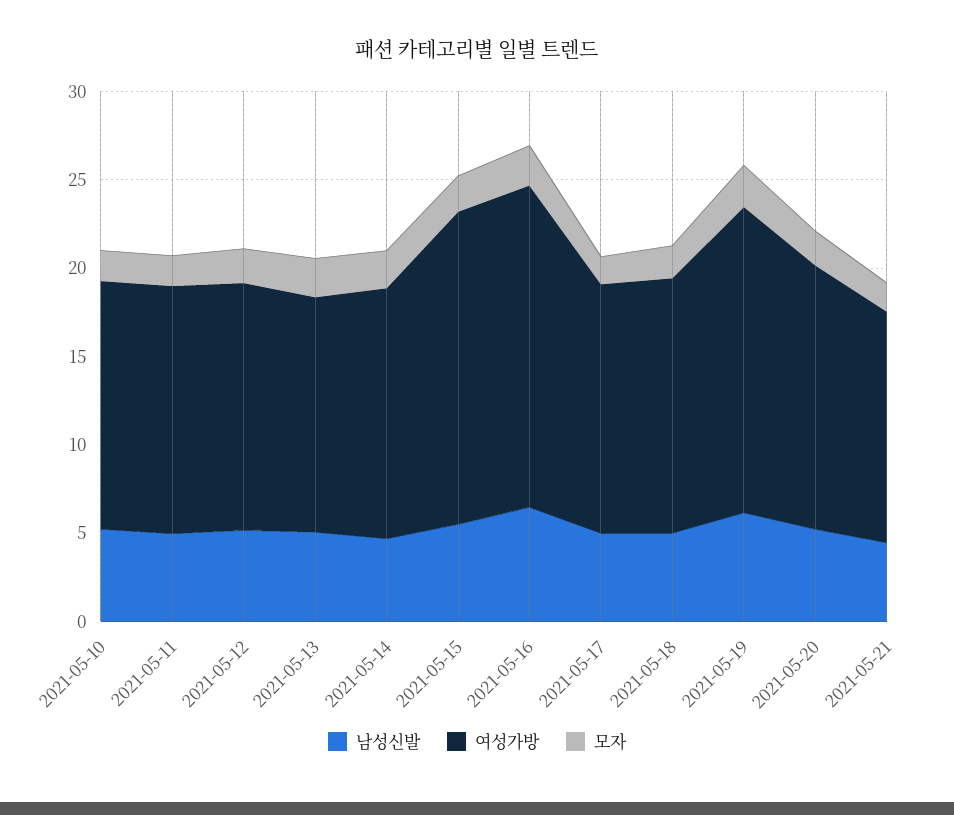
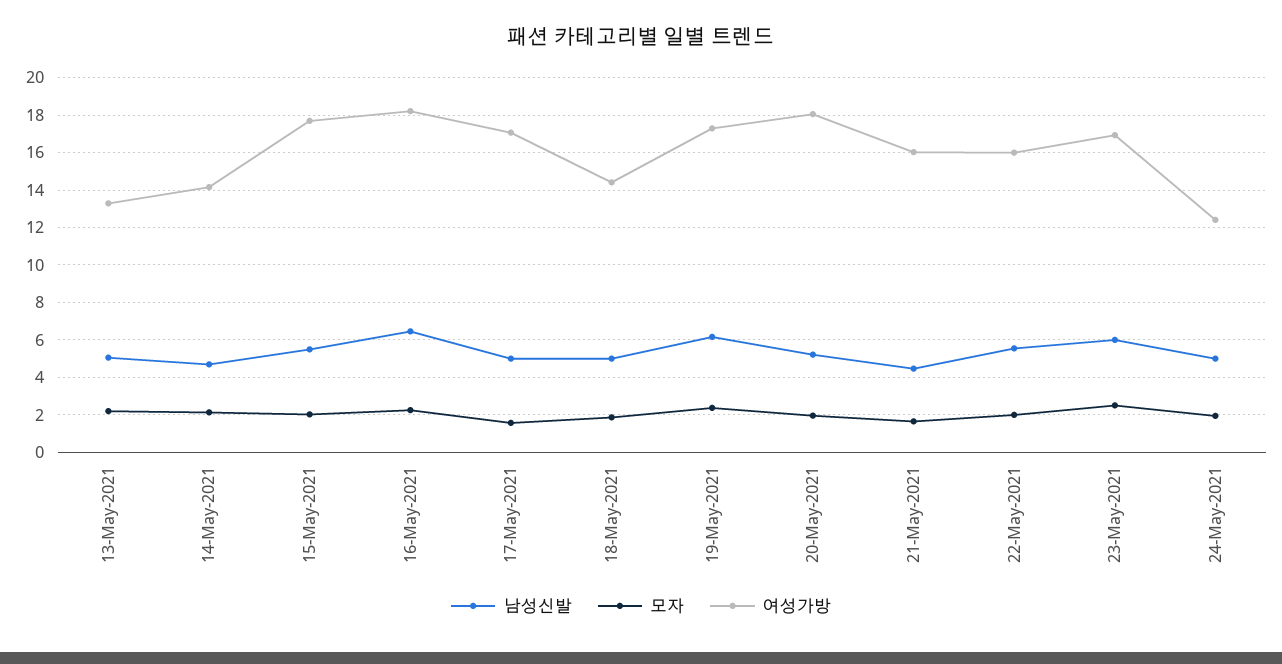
남성신발, 2021-05-10: 5 -> none
여성가방, 2021-05-10: 14 -> none
모자, 2021-05-10: 2 -> none
남성신발, 2021-05-11: 5 -> none
여성가방, 2021-05-11: 14 -> none
모자, 2021-05-11: 2 -> none
남성신발, 2021-05-12: 5 -> none
여성가방, 2021-05-12: 14 -> none
모자, 2021-05-12: 2 -> none
여성가방, 2021-05-17: 14 -> 17
여성가방, 2021-05-20: 15 -> 18
여성가방, 2021-05-21: 13 -> 16
남성신발, 22-May-2021: none -> 5.5
모자, 22-May-2021: none -> 2
여성가방, 22-May-2021: none -> 16
남성신발, 23-May-2021: none -> 6
모자, 23-May-2021: none -> 2.5
여성가방, 23-May-2021: none -> 17
남성신발, 24-May-2021: none -> 5
모자, 24-May-2021: none -> 2
여성가방, 24-May-2021: none -> 12.5

